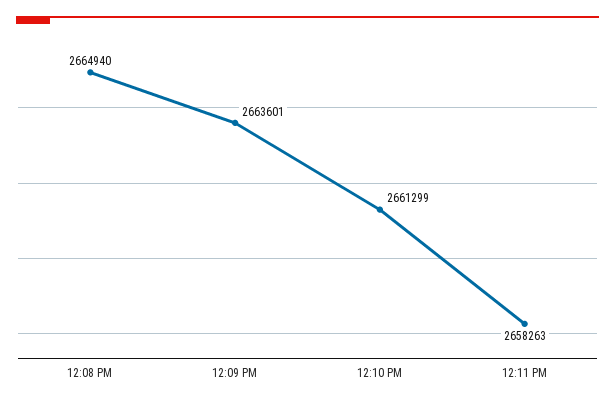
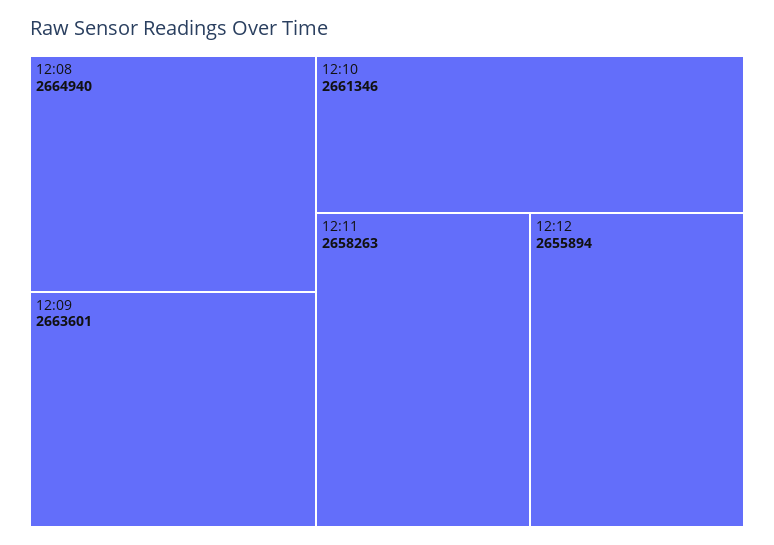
12:10 PM: 2661299 -> 2661346
12:12: none -> 2655894

